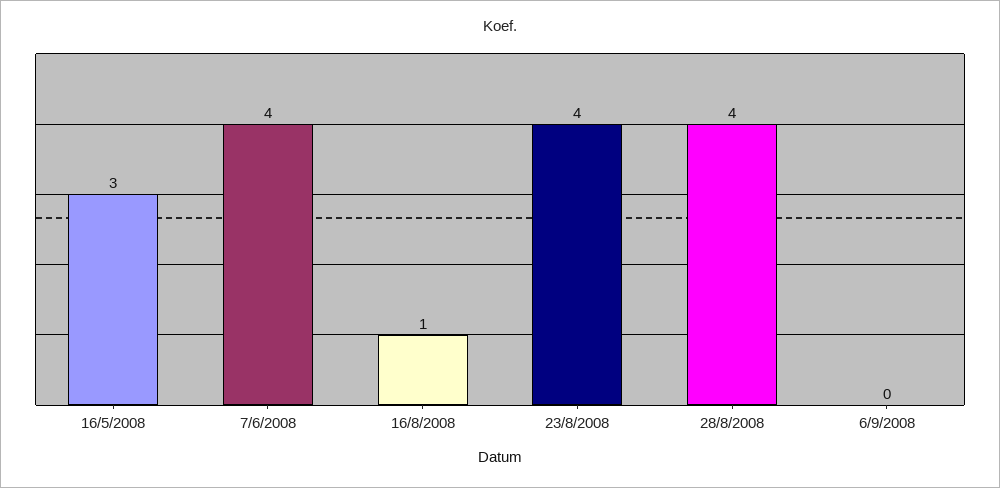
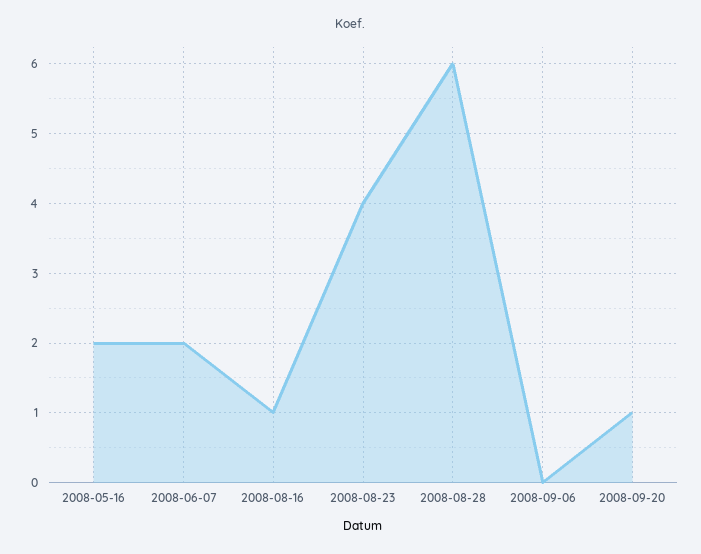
16/5/2008: 3 -> 2
7/6/2008: 4 -> 2
28/8/2008: 4 -> 6
2008-09-20: none -> 1

